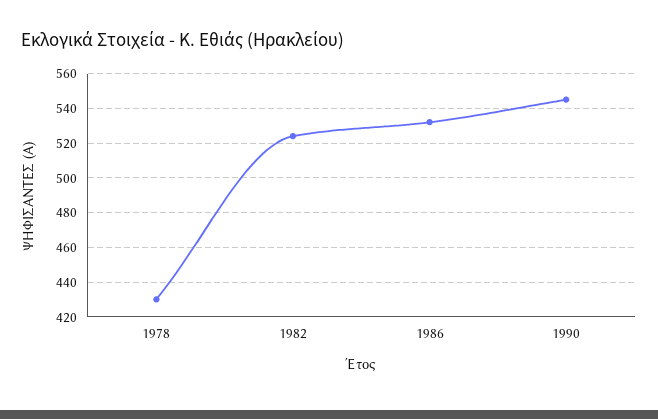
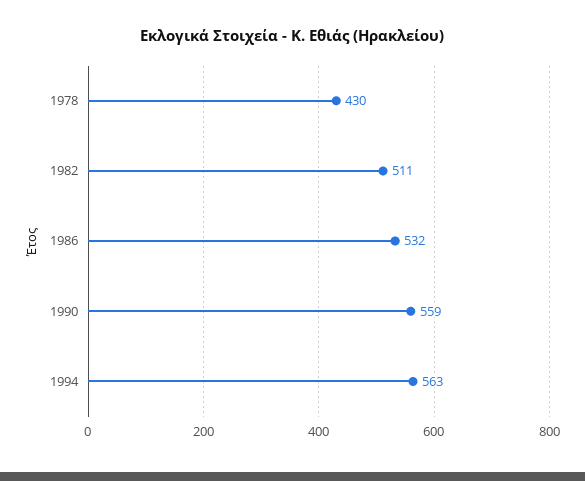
1982: 525 -> 511
1990: 545 -> 559
1994: none -> 563

